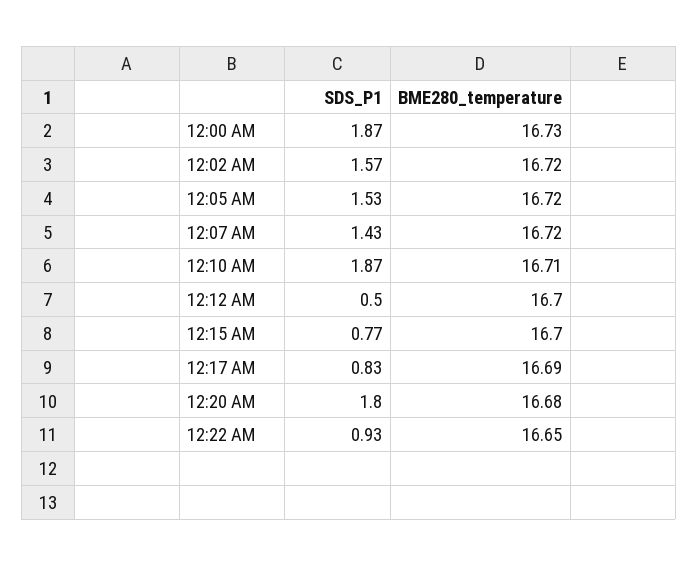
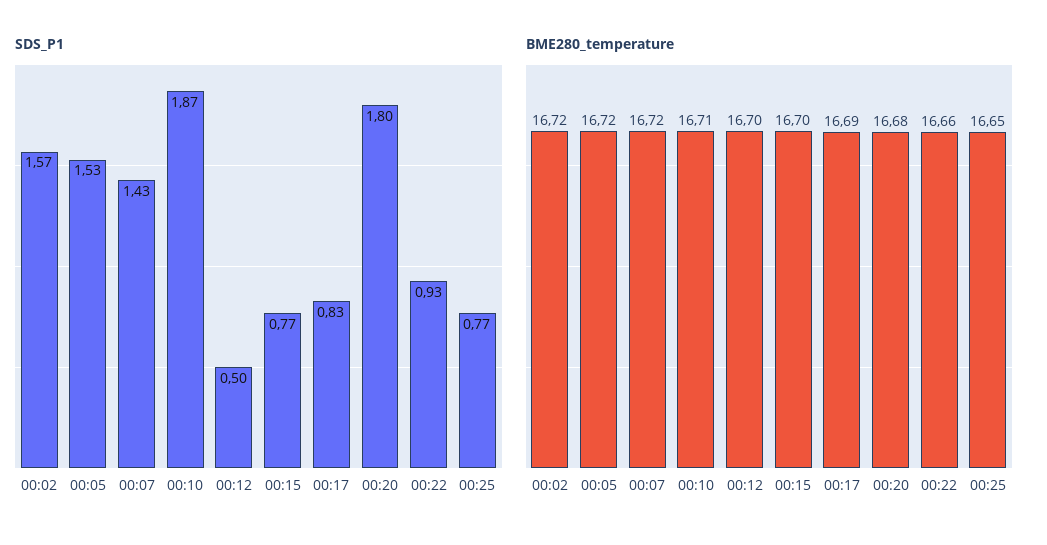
SDS_P1, 12:00 AM: 1.87 -> none
BME280_temperature, 12:00 AM: 16.73 -> none
BME280_temperature, 12:22 AM: 16.65 -> 16.66
SDS_P1, 00:25: none -> 0.77
BME280_temperature, 00:25: none -> 16.65

